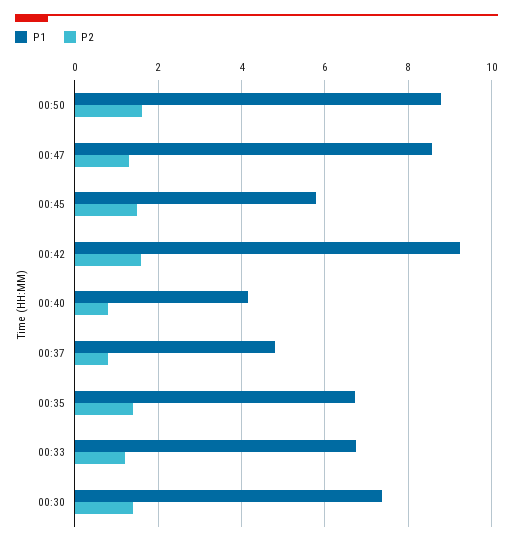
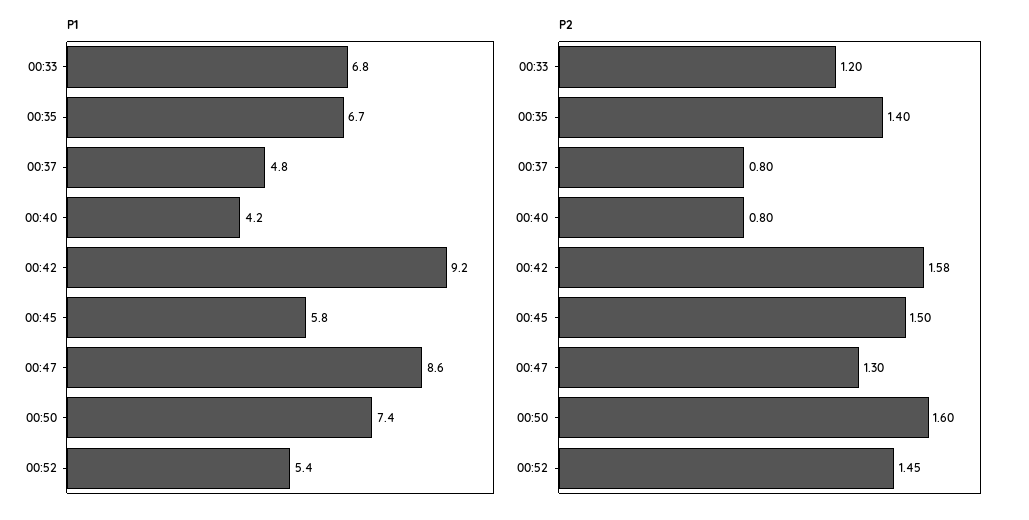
P1, 00:50: 8.8 -> 7.4
P1, 00:30: 7.4 -> none
P2, 00:30: 1.4 -> none
P1, 00:52: none -> 5.4
P2, 00:52: none -> 1.45

